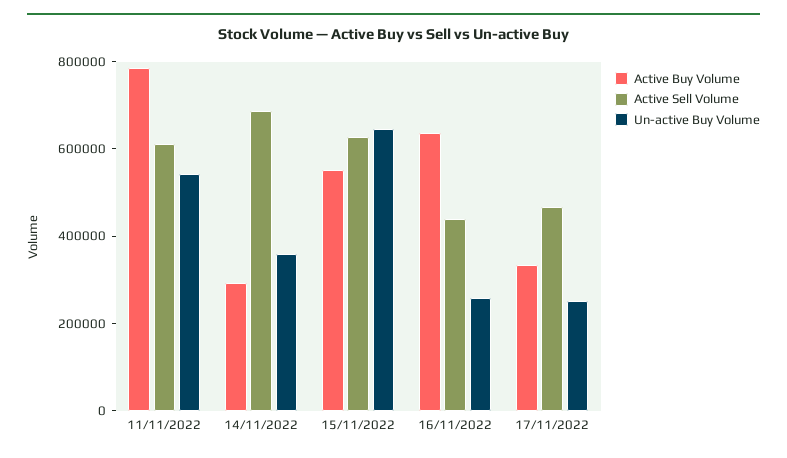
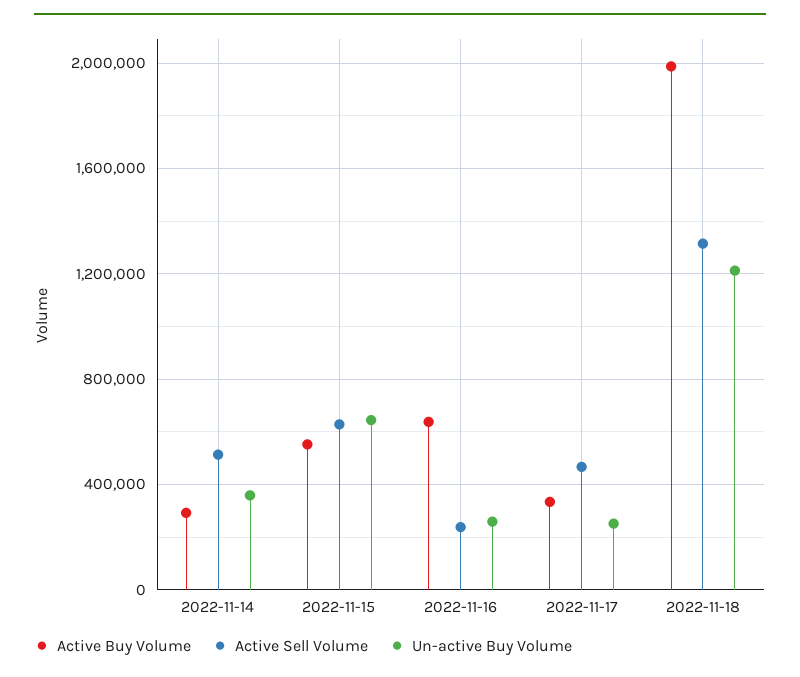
Active Buy Volume, 11/11/2022: 800000 -> none
Active Sell Volume, 11/11/2022: 600000 -> none
Un-active Buy Volume, 11/11/2022: 550000 -> none
Active Sell Volume, 14/11/2022: 700000 -> 500000
Active Sell Volume, 16/11/2022: 450000 -> 250000
Active Buy Volume, 2022-11-18: none -> 2000000
Active Sell Volume, 2022-11-18: none -> 1300000
Un-active Buy Volume, 2022-11-18: none -> 1200000

